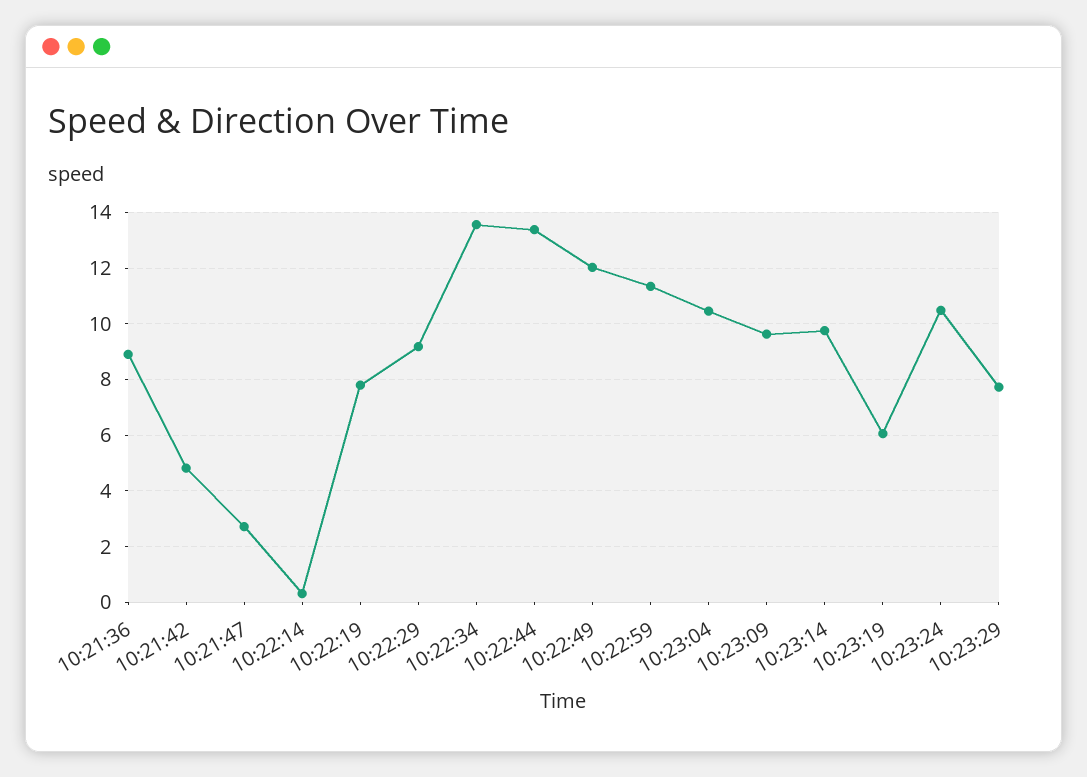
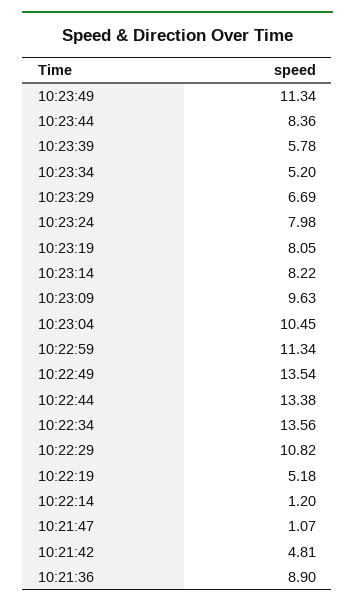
10:21:47: 2.75 -> 1.07
10:22:14: 0.25 -> 1.2
10:22:19: 7.75 -> 5.18
10:22:29: 9.25 -> 10.82
10:22:49: 12 -> 13.54
10:23:14: 9.75 -> 8.22
10:23:19: 6 -> 8.05
10:23:24: 10.5 -> 7.98
10:23:29: 7.75 -> 6.69
10:23:49: none -> 11.34
10:23:44: none -> 8.36
10:23:39: none -> 5.78
10:23:34: none -> 5.2

